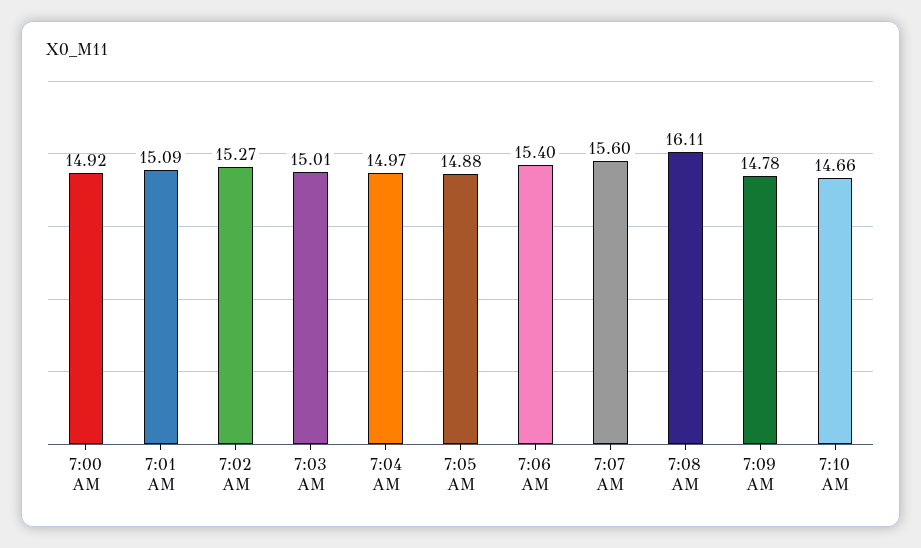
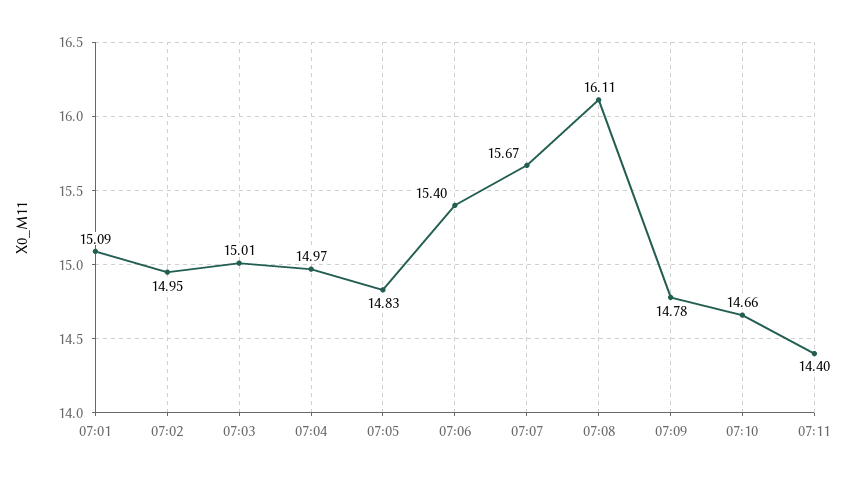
7:00 AM: 14.92 -> none
7:02 AM: 15.27 -> 14.95
7:05 AM: 14.88 -> 14.83
7:07 AM: 15.6 -> 15.67
07:11: none -> 14.4

